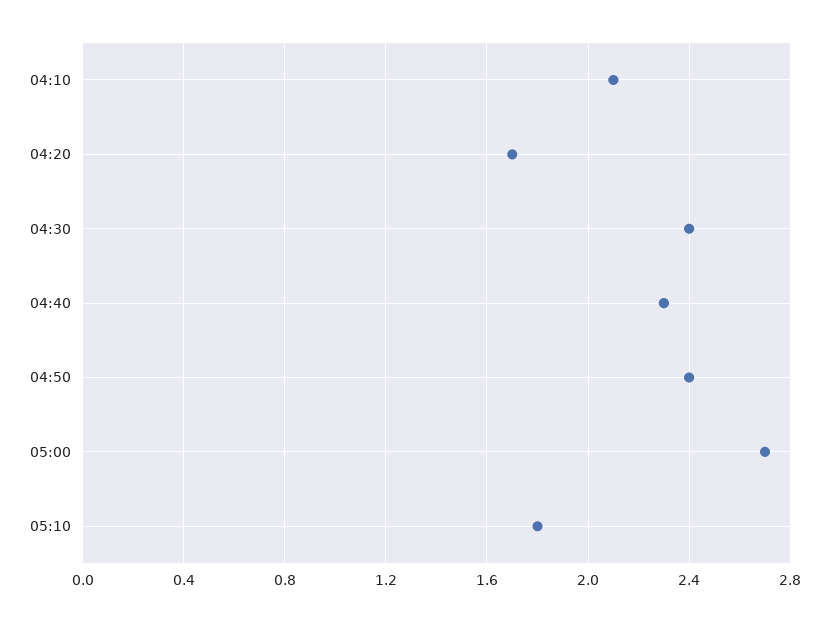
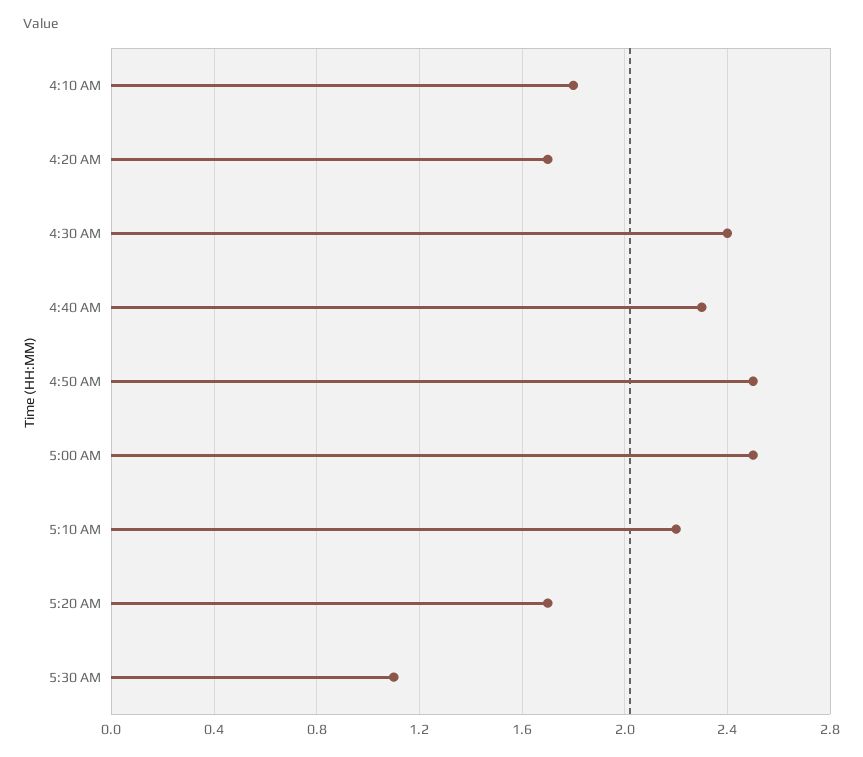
04:10: 2.1 -> 1.8
04:50: 2.4 -> 2.5
05:00: 2.7 -> 2.5
05:10: 1.8 -> 2.2
5:20 AM: none -> 1.7
5:30 AM: none -> 1.1

